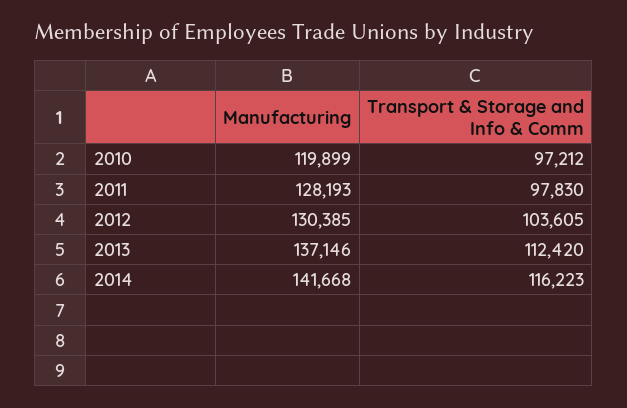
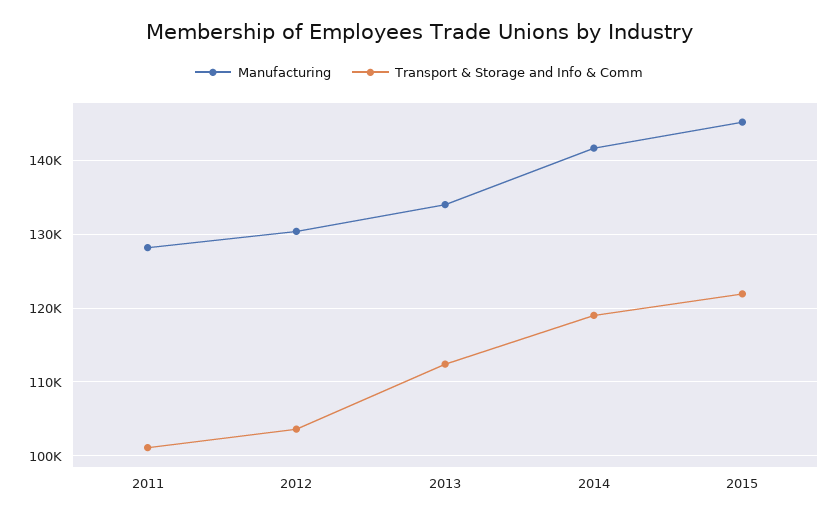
Manufacturing, 2010: 119899 -> none
Transport & Storage and Info & Comm, 2010: 97212 -> none
Transport & Storage and Info & Comm, 2011: 97830 -> 101000
Manufacturing, 2013: 137146 -> 134000
Transport & Storage and Info & Comm, 2014: 116223 -> 119000
Manufacturing, 2015: none -> 145000
Transport & Storage and Info & Comm, 2015: none -> 122000

